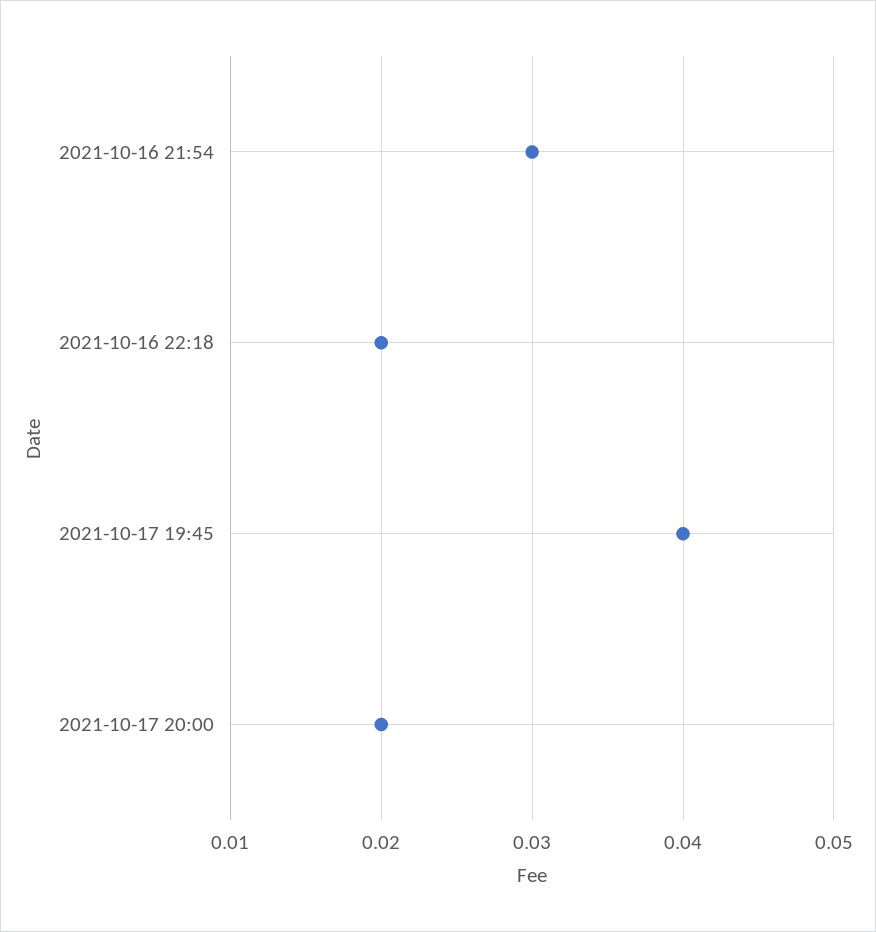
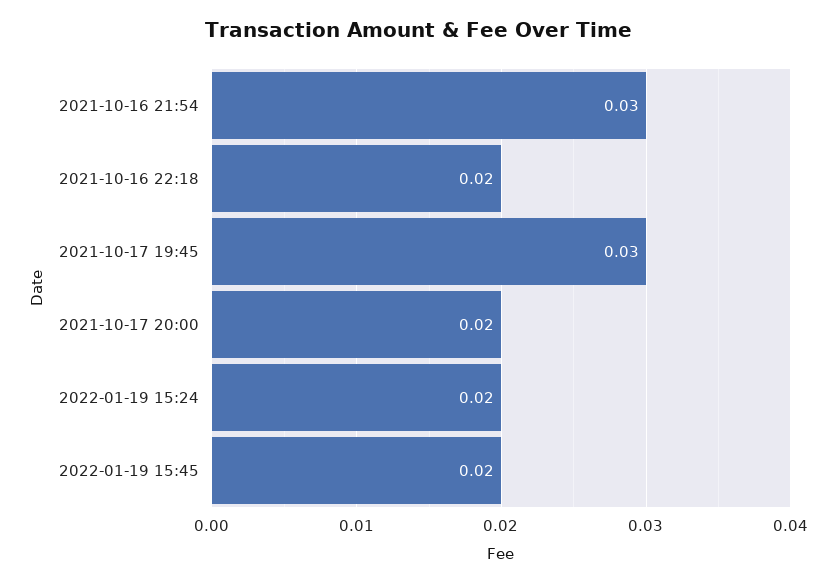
2021-10-17 19:45: 0.04 -> 0.03
2022-01-19 15:24: none -> 0.02
2022-01-19 15:45: none -> 0.02

